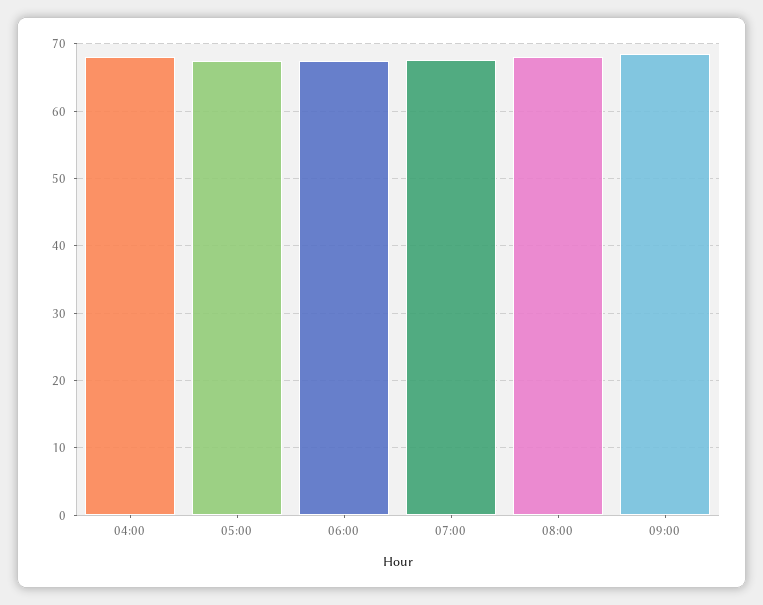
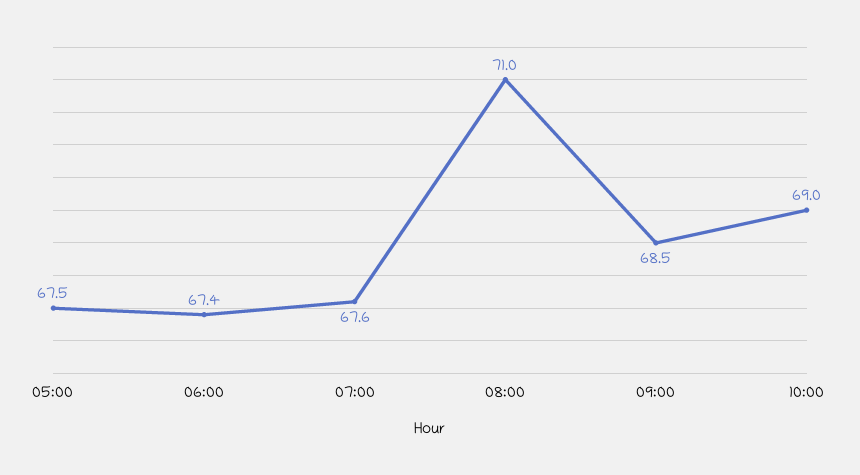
04:00: 68 -> none
08:00: 68 -> 71
10:00: none -> 69

